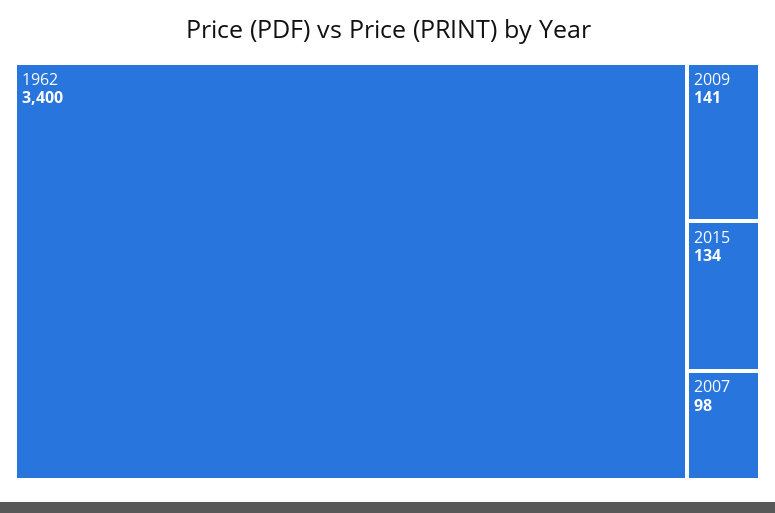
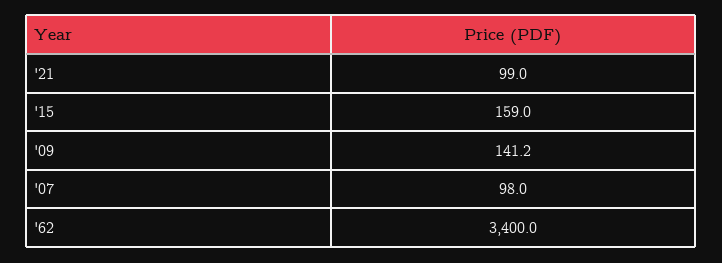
2015: 134 -> 159
'21: none -> 99

